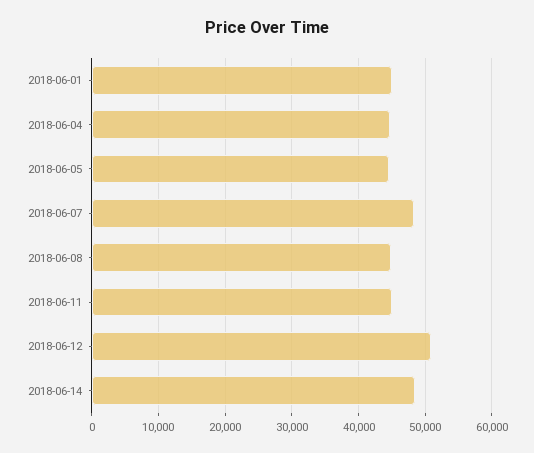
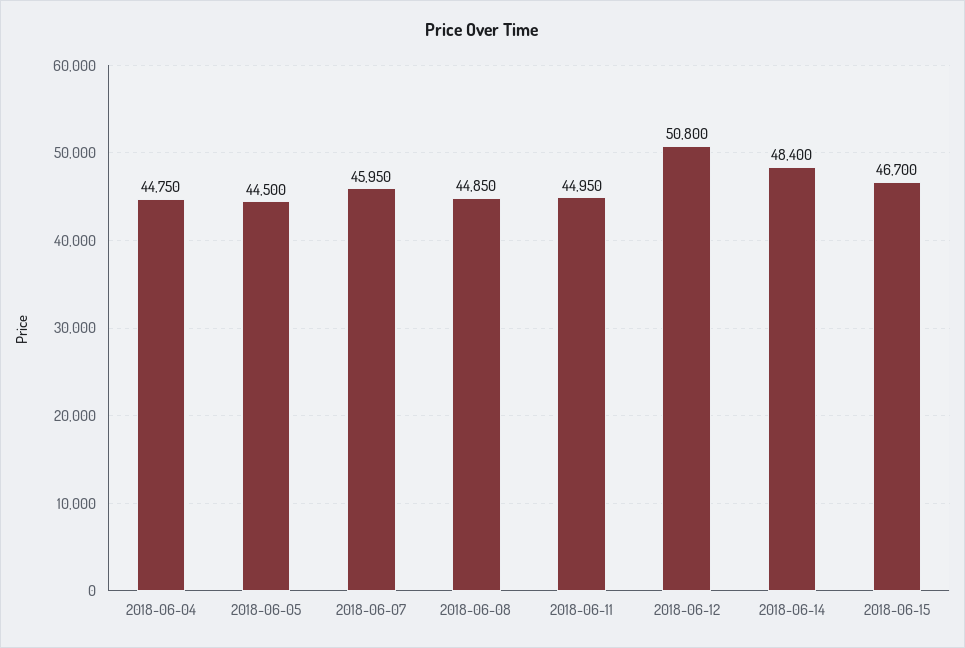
2018-06-01: 45000 -> none
2018-06-07: 48000 -> 45950
2018-06-15: none -> 46700

